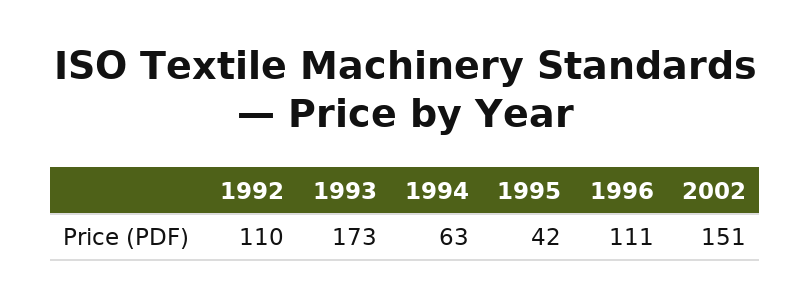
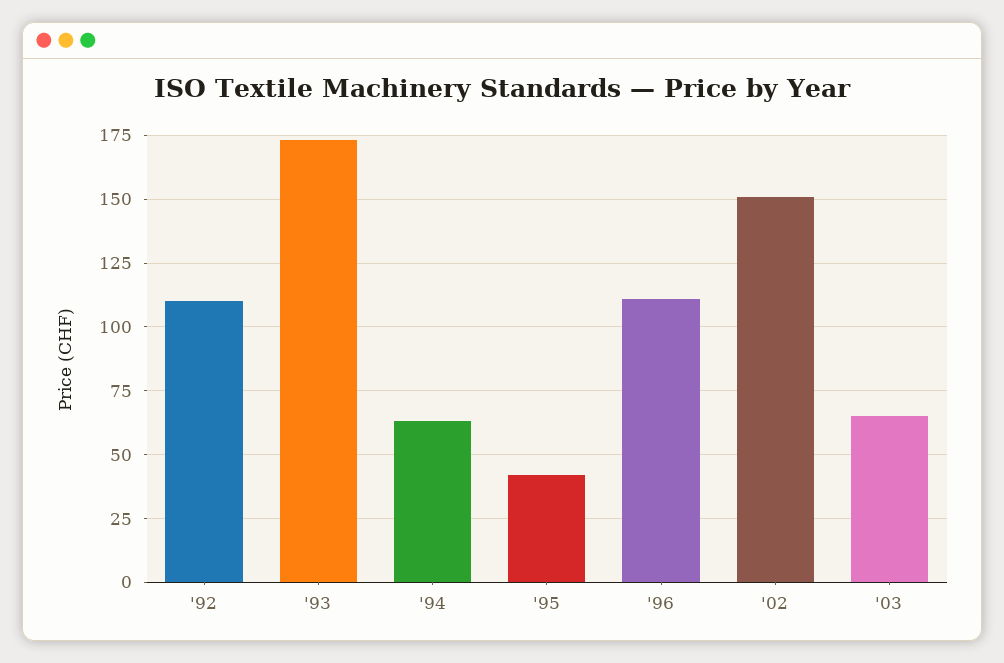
'03: none -> 65

